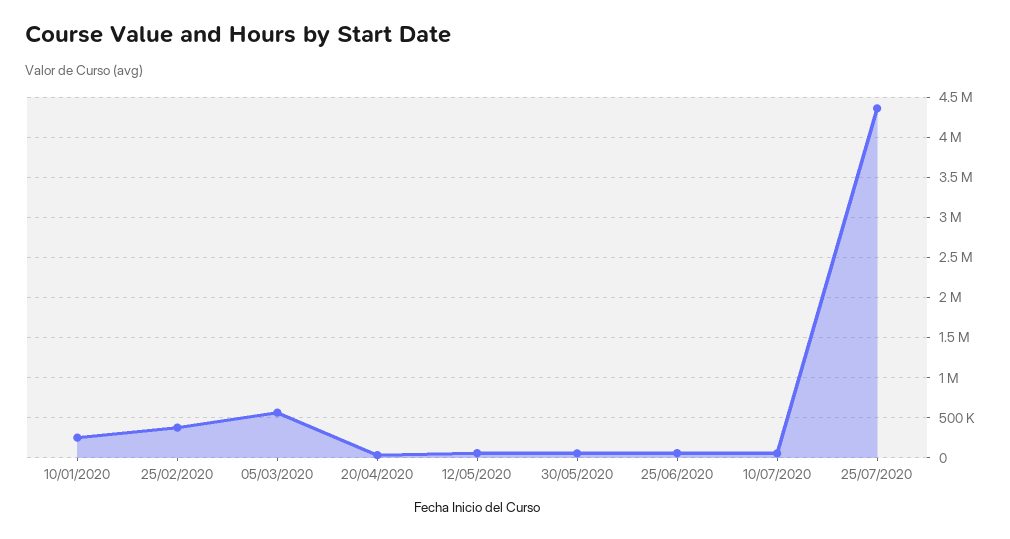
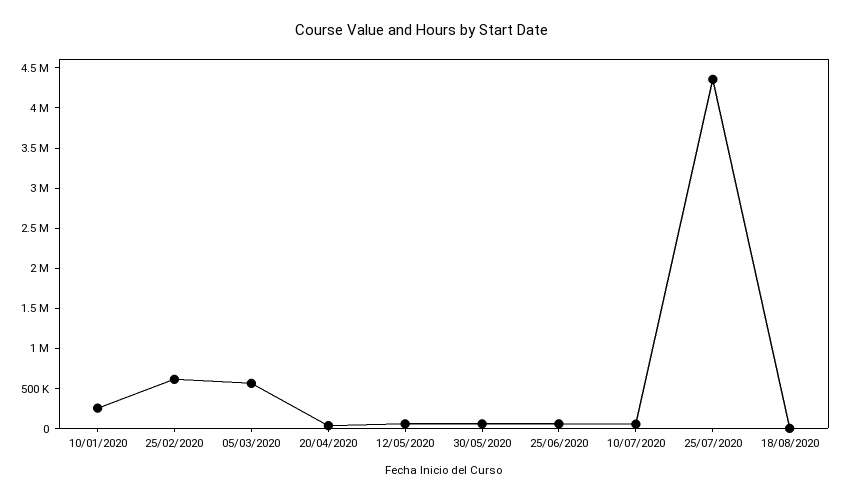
25/02/2020: 400000 -> 600000
18/08/2020: none -> 0

